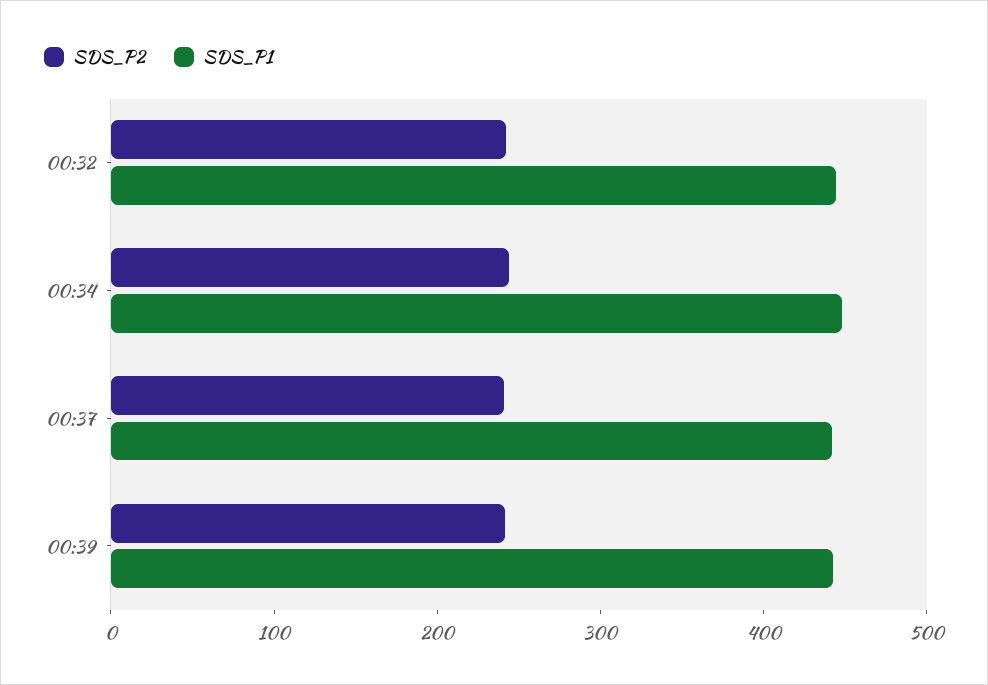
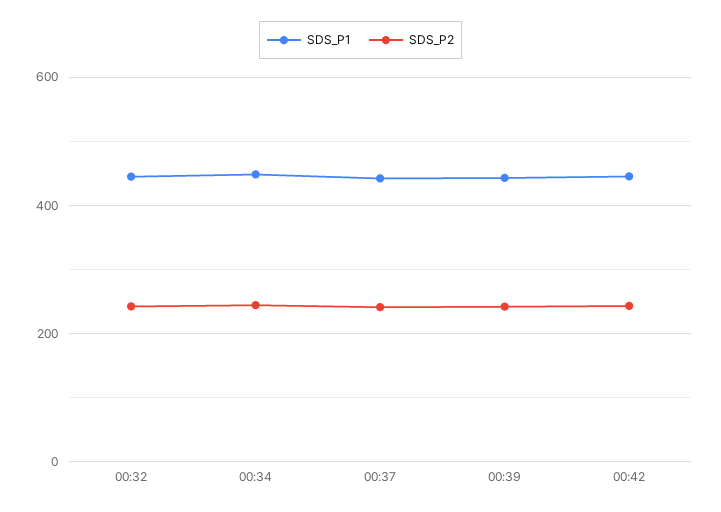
SDS_P1, 00:42: none -> 440
SDS_P2, 00:42: none -> 240

